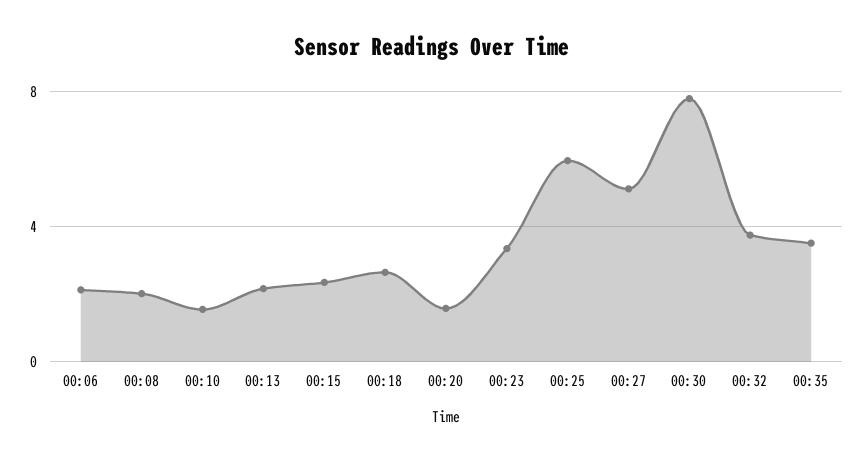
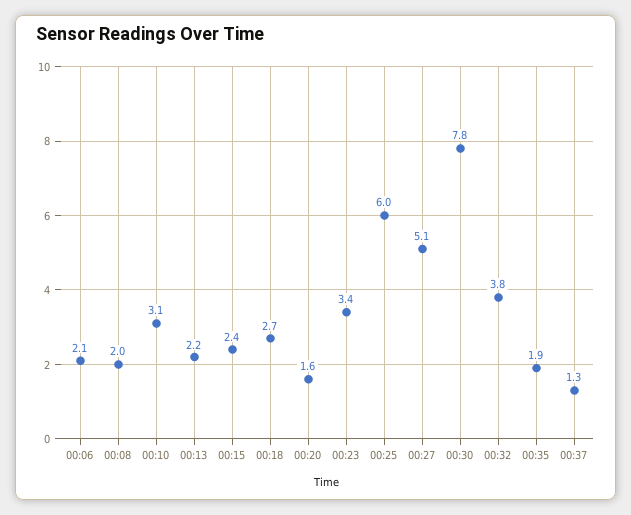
00:10: 1.5 -> 3.1
00:35: 3.5 -> 1.9
00:37: none -> 1.3

